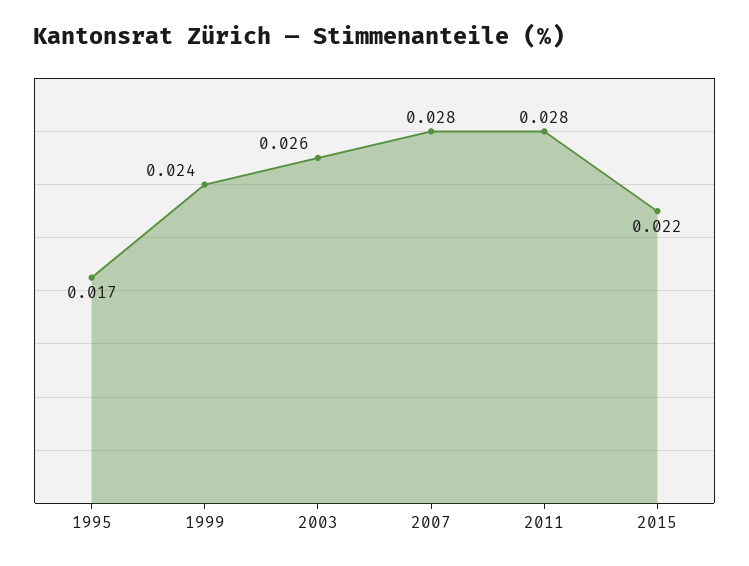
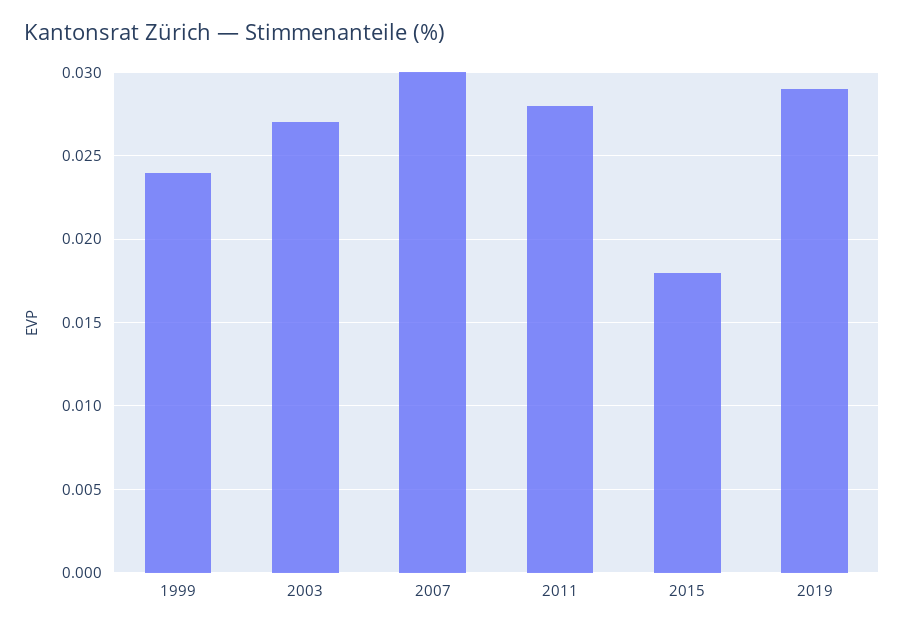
1995: 0.017 -> none
2003: 0.026 -> 0.027
2007: 0.028 -> 0.03
2015: 0.022 -> 0.018
2019: none -> 0.029

